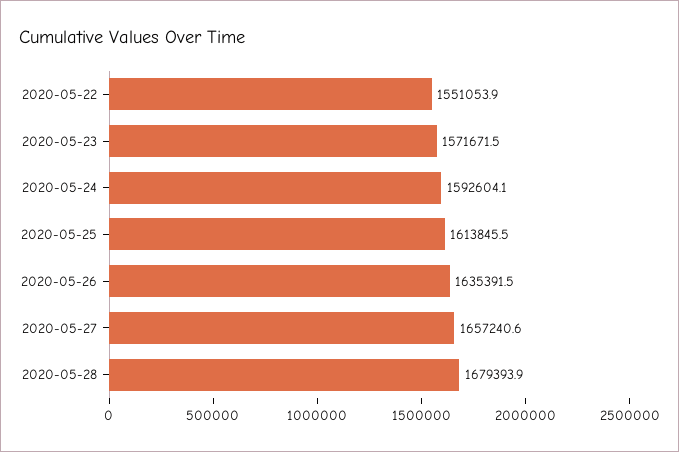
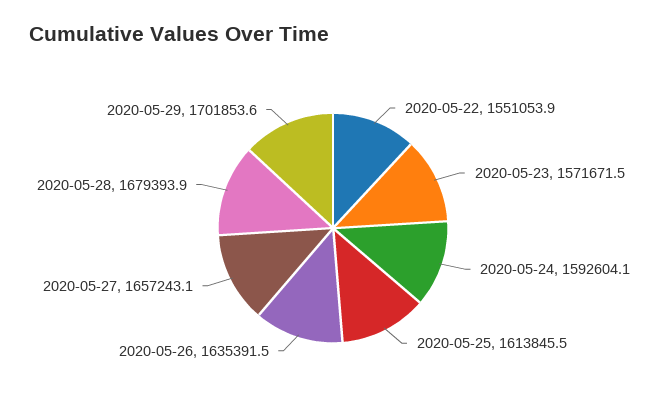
2020-05-27: 1657240.6 -> 1657243.1
2020-05-29: none -> 1701853.6

